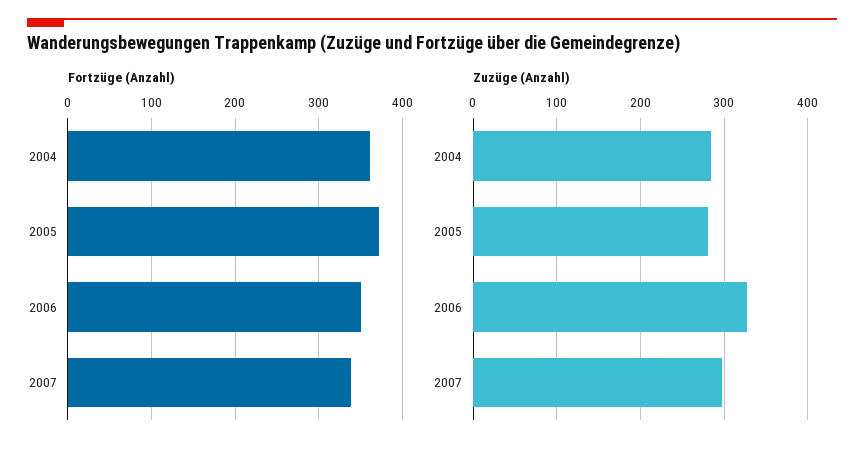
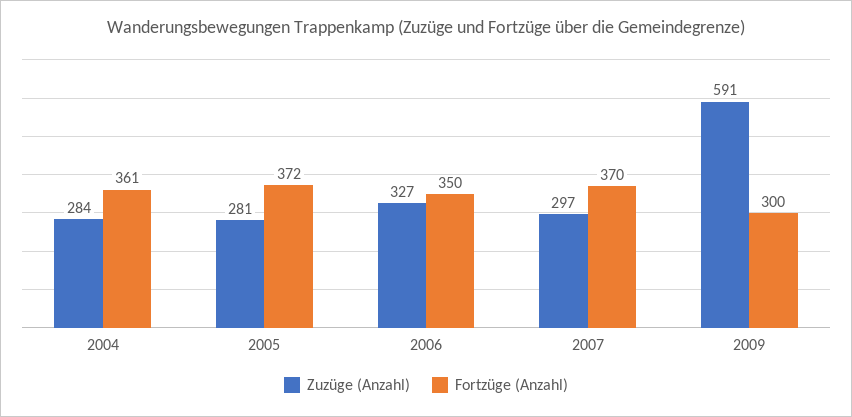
Fortzüge (Anzahl), 2007: 340 -> 370
Zuzüge (Anzahl), 2009: none -> 591
Fortzüge (Anzahl), 2009: none -> 300

